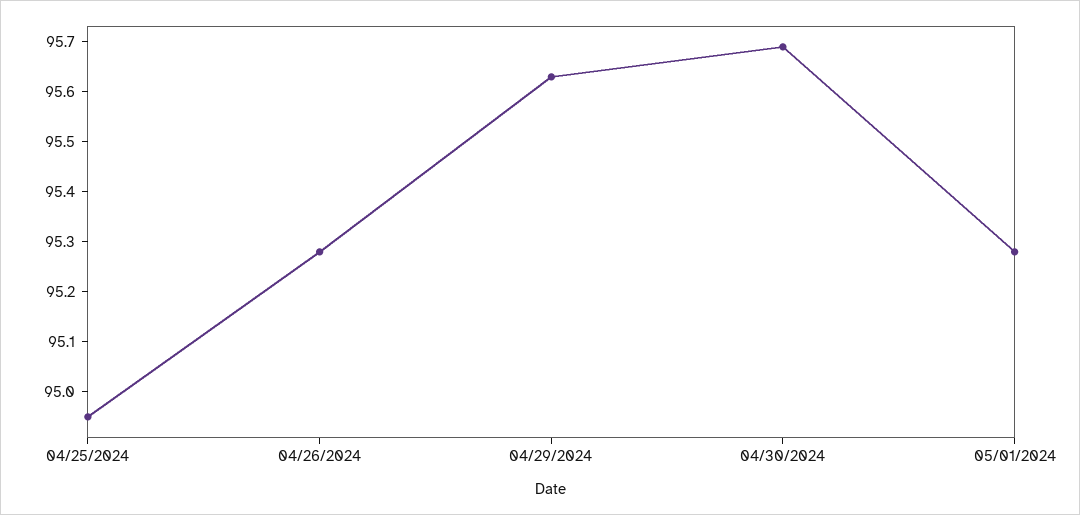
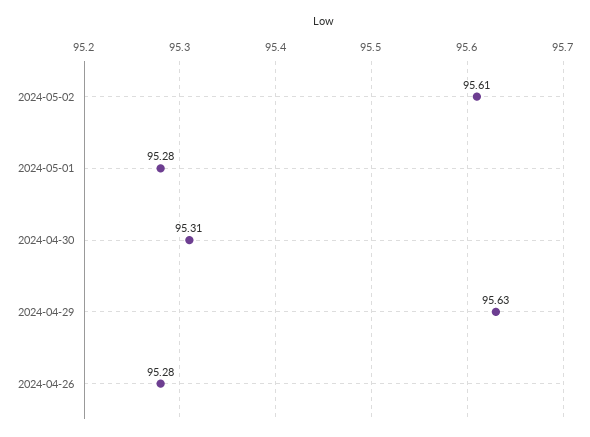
04/25/2024: 94.95 -> none
04/30/2024: 95.7 -> 95.31
2024-05-02: none -> 95.61

